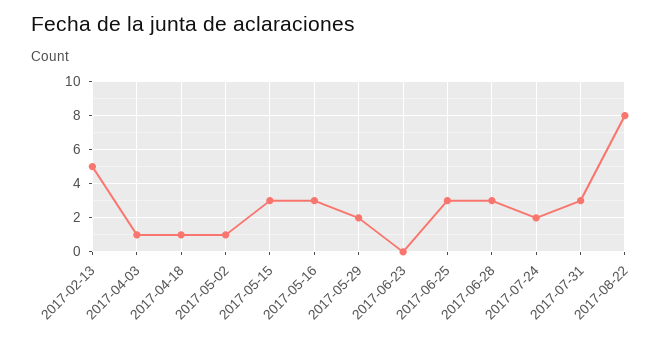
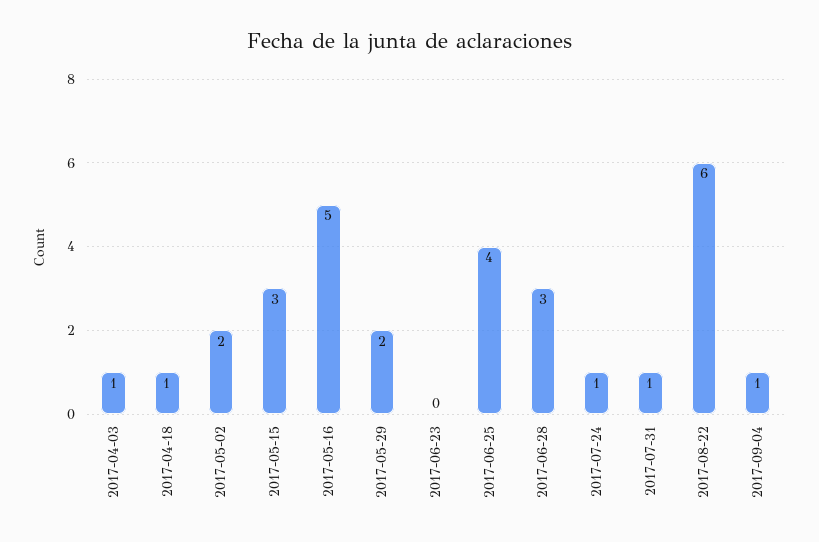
2017-02-13: 5 -> none
2017-05-02: 1 -> 2
2017-05-16: 3 -> 5
2017-06-25: 3 -> 4
2017-07-24: 2 -> 1
2017-07-31: 3 -> 1
2017-08-22: 8 -> 6
2017-09-04: none -> 1

